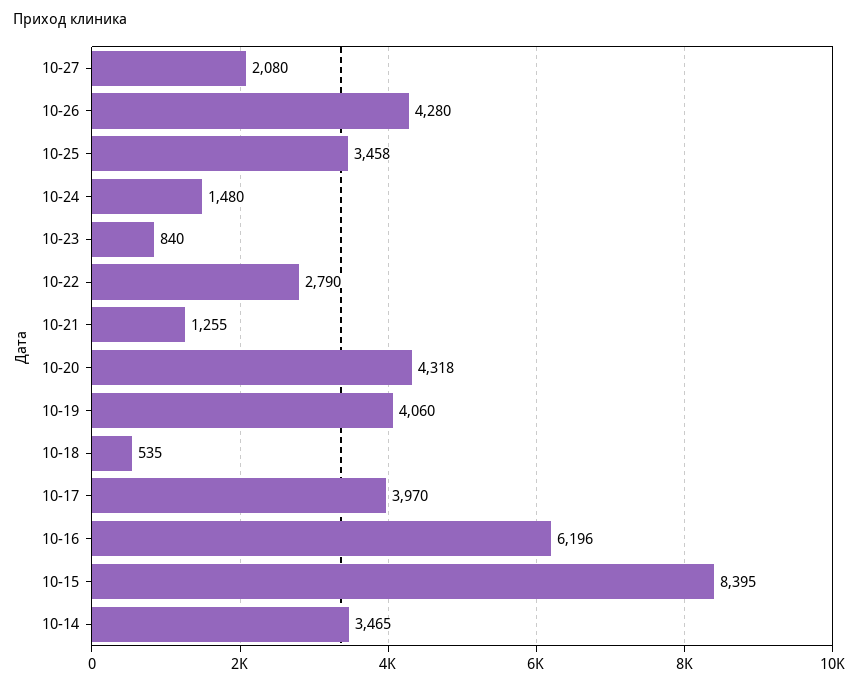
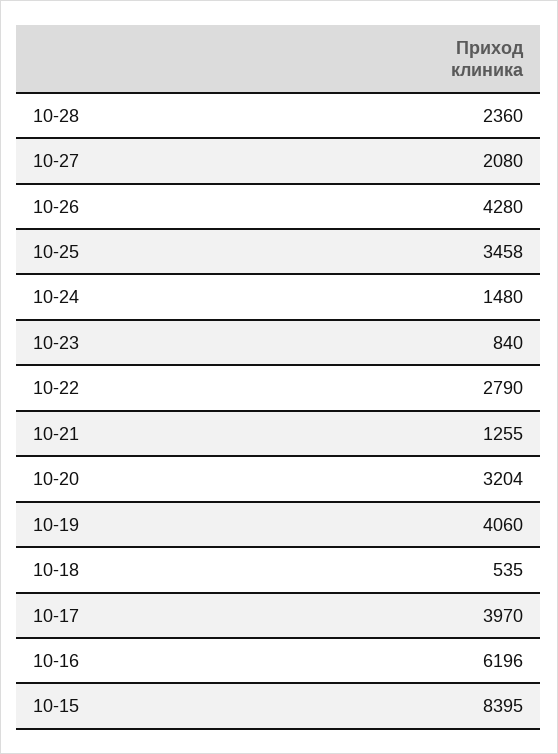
10-20: 4318 -> 3204
10-14: 3465 -> none
10-28: none -> 2360

